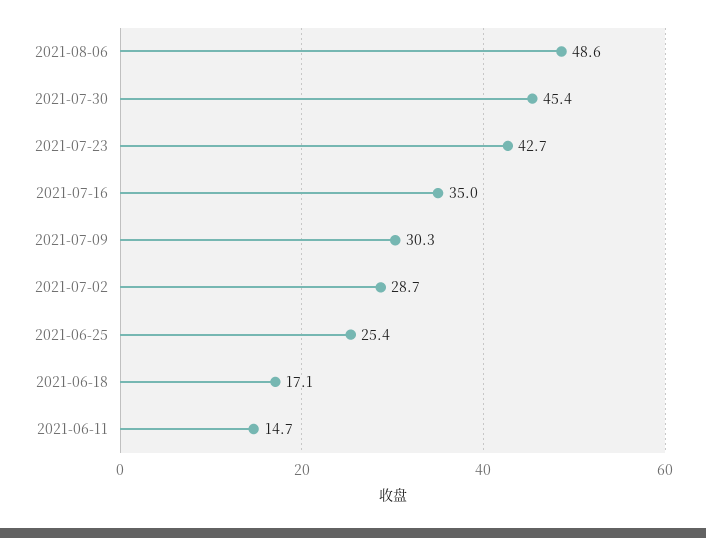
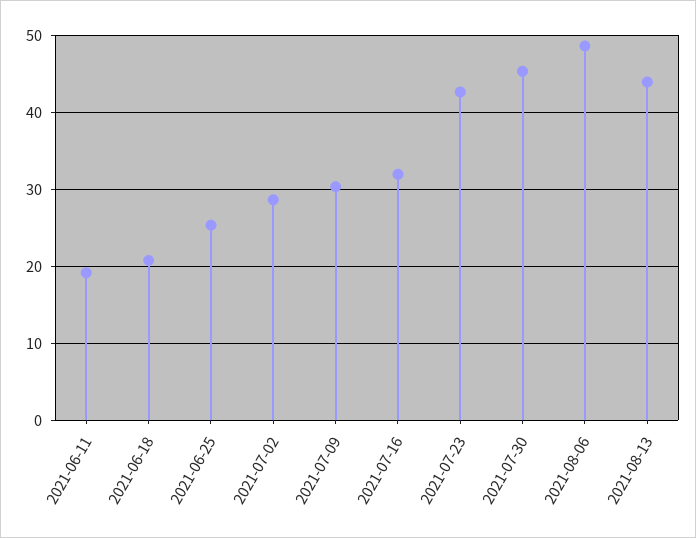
2021-07-16: 35 -> 32
2021-06-18: 17.1 -> 21
2021-06-11: 14.7 -> 19
2021-08-13: none -> 44

